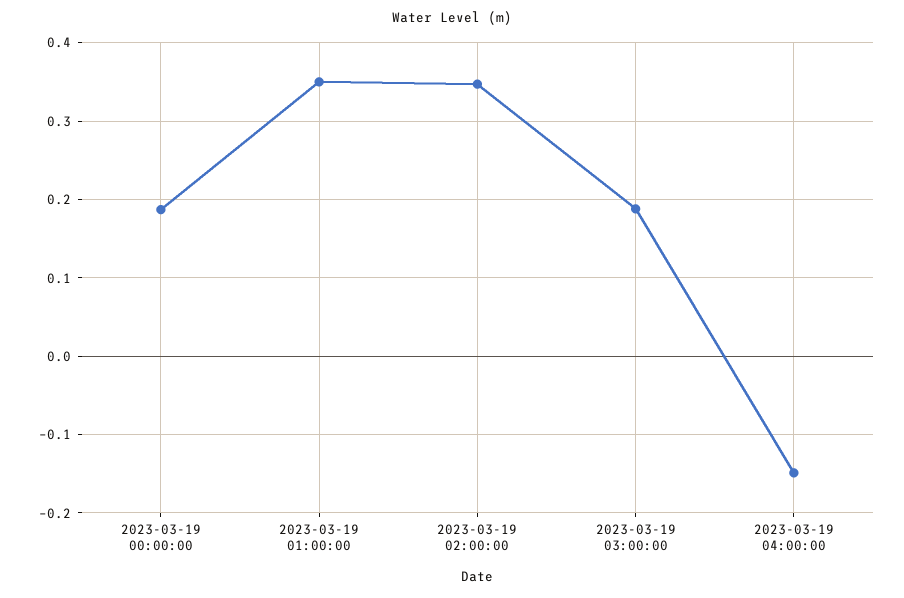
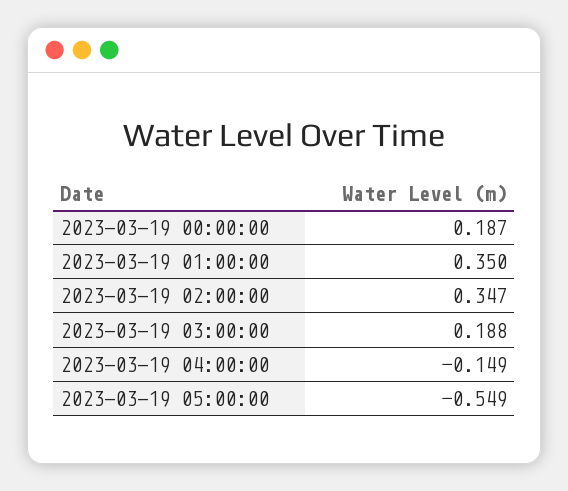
2023-03-19 05:00:00: none -> -0.549

